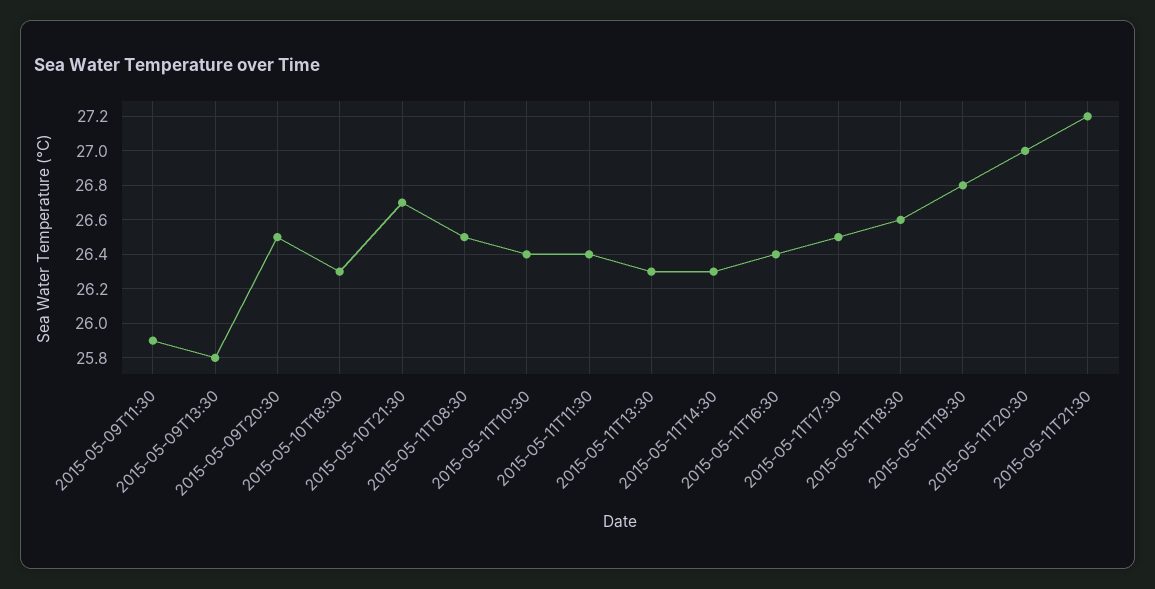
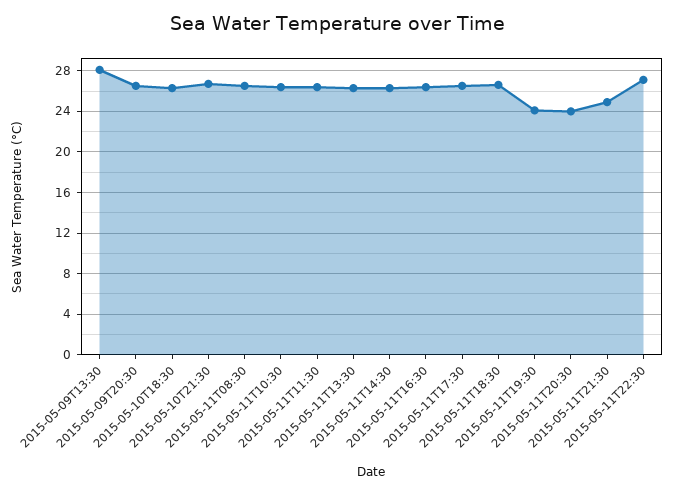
2015-05-09T11:30: 25.9 -> none
2015-05-09T13:30: 25.8 -> 28
2015-05-11T19:30: 26.8 -> 24
2015-05-11T20:30: 27 -> 24
2015-05-11T21:30: 27.2 -> 25
2015-05-11T22:30: none -> 27

